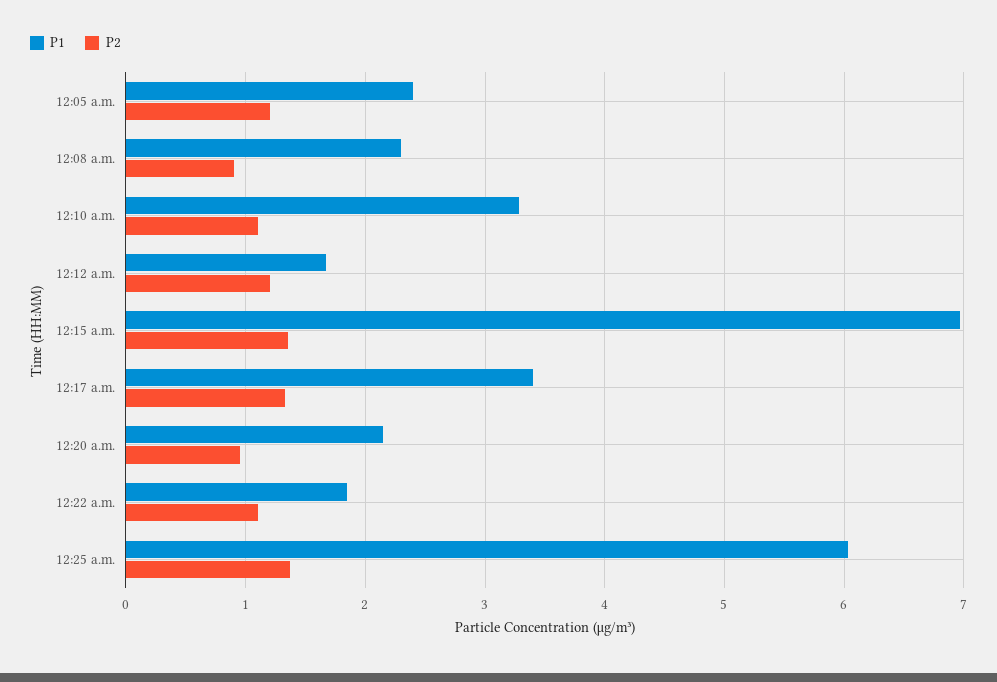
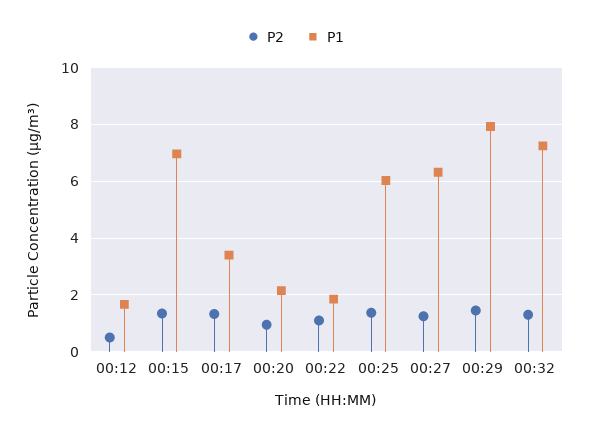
P1, 12:05 a.m.: 2.4 -> none
P2, 12:05 a.m.: 1.2 -> none
P1, 12:08 a.m.: 2.3 -> none
P2, 12:08 a.m.: 0.9 -> none
P1, 12:10 a.m.: 3.3 -> none
P2, 12:10 a.m.: 1.1 -> none
P2, 12:12 a.m.: 1.2 -> 0.5
P2, 00:27: none -> 1.25
P1, 00:27: none -> 6.25
P2, 00:29: none -> 1.5
P1, 00:29: none -> 8
P2, 00:32: none -> 1.25
P1, 00:32: none -> 7.25

